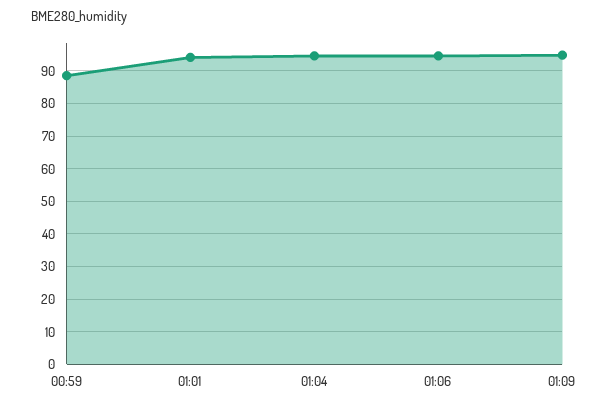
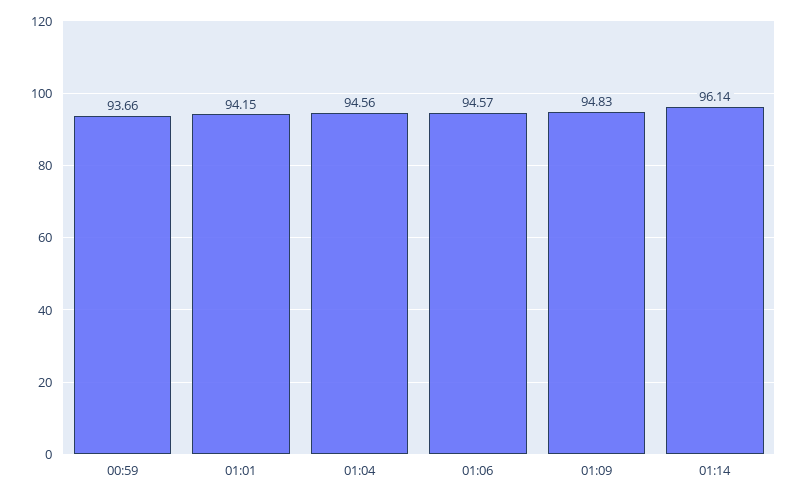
00:59: 88 -> 93.66
01:14: none -> 96.14

